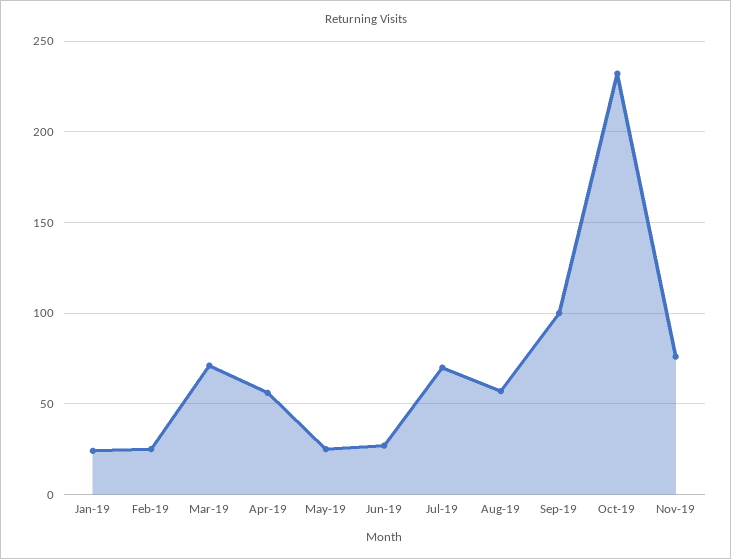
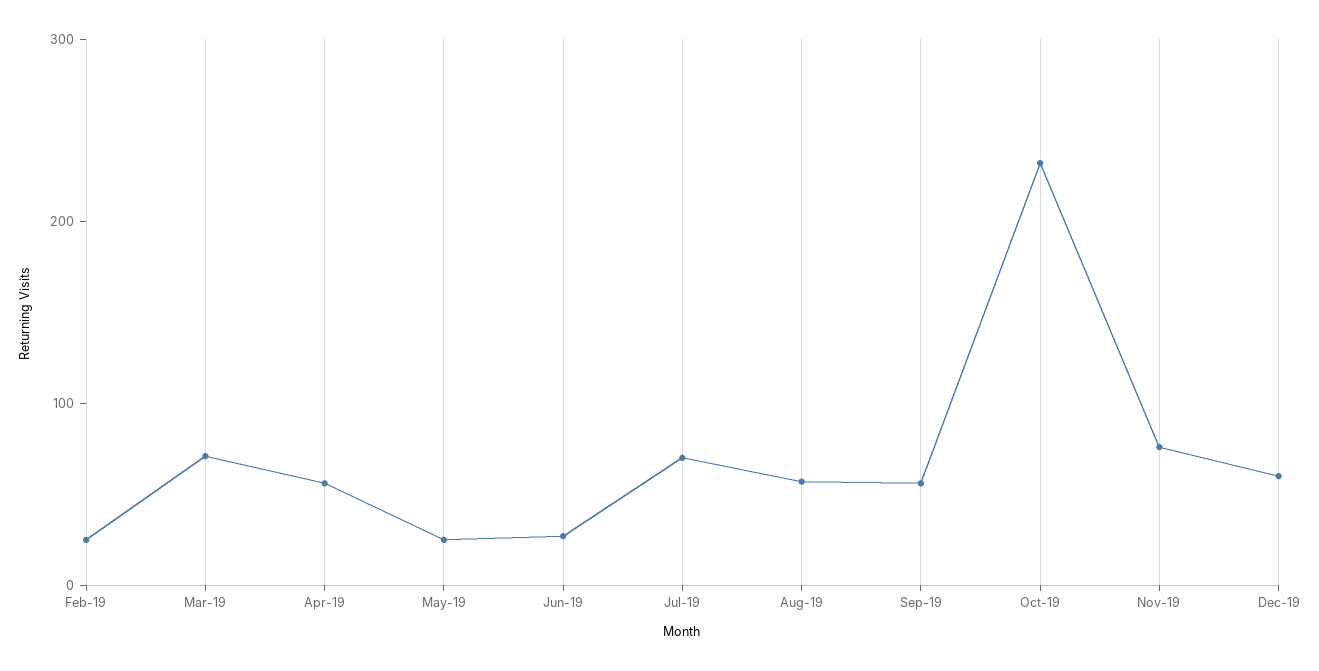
Jan-19: 25 -> none
Sep-19: 100 -> 60
Dec-19: none -> 60

